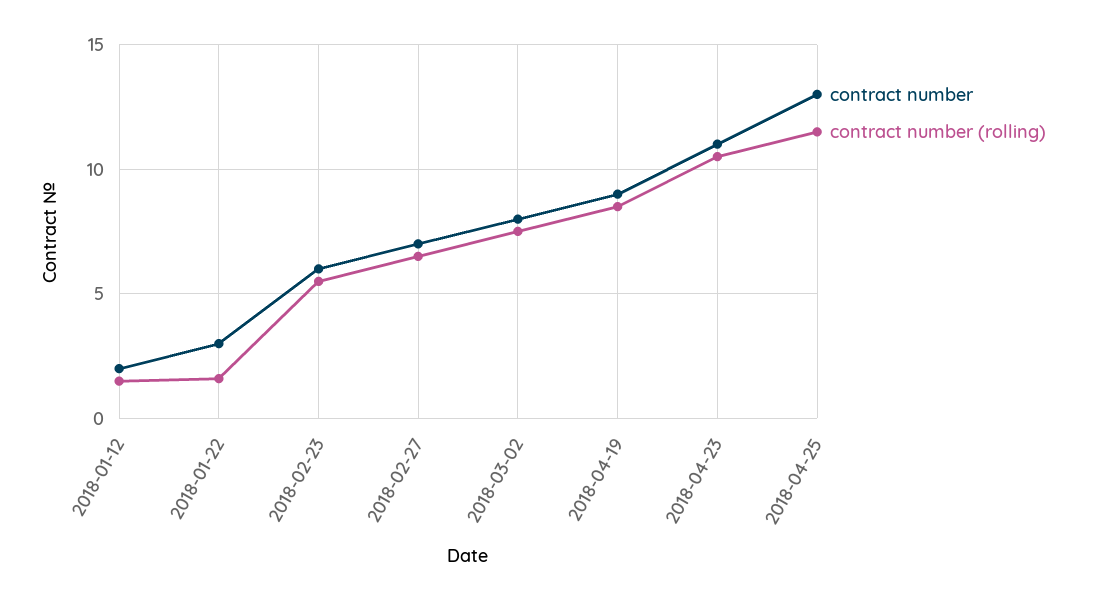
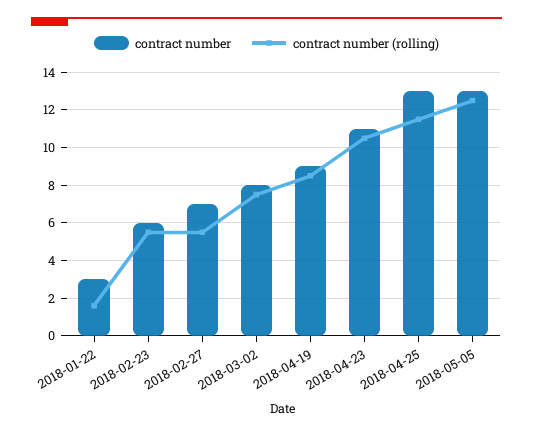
contract number, 2018-01-12: 2 -> none
contract number (rolling), 2018-01-12: 1.5 -> none
contract number (rolling), 2018-02-27: 6.5 -> 5.5
contract number, 2018-05-05: none -> 13
contract number (rolling), 2018-05-05: none -> 12.5

